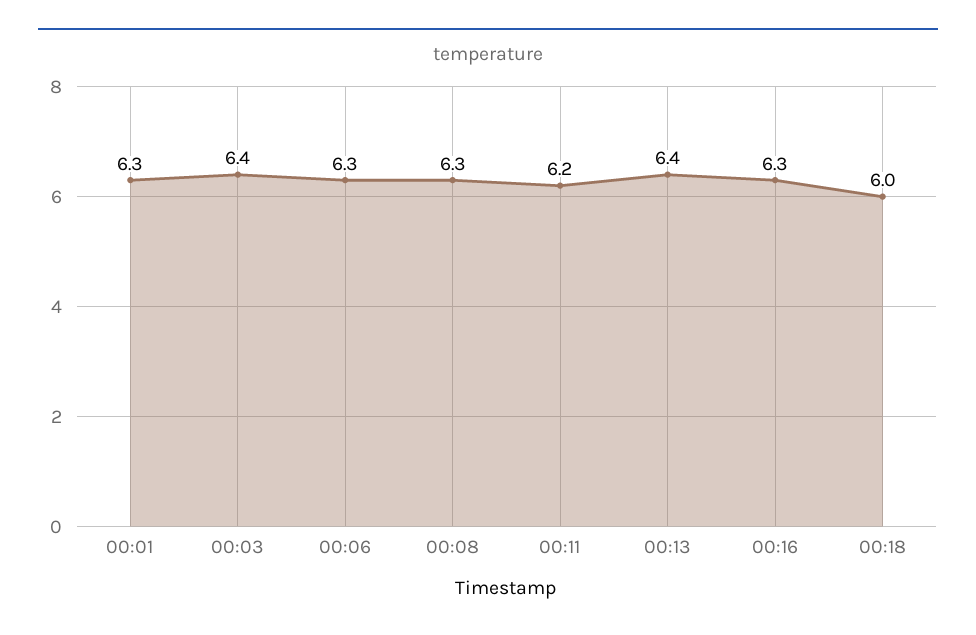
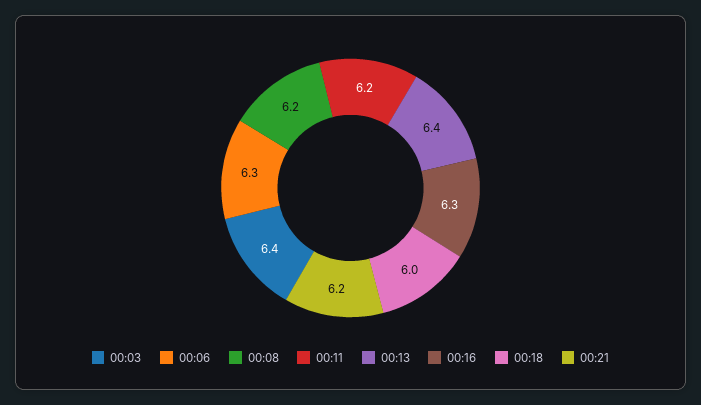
00:01: 6.3 -> none
00:08: 6.3 -> 6.2
00:21: none -> 6.2

